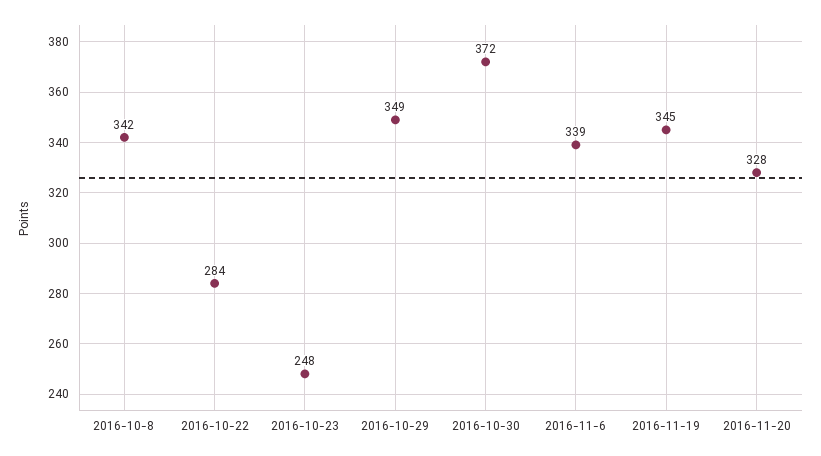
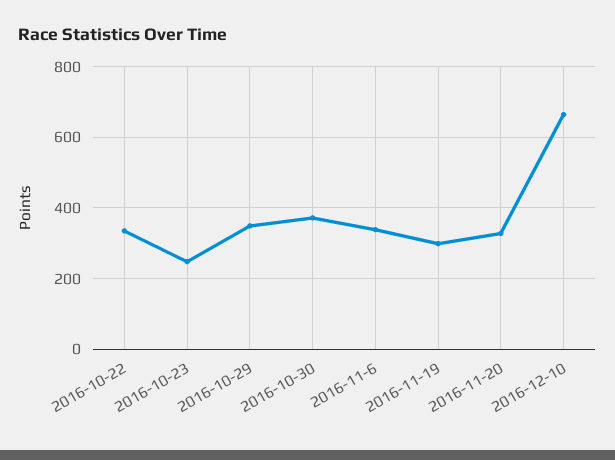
2016-10-8: 342 -> none
2016-10-22: 284 -> 340
2016-11-19: 345 -> 300
2016-12-10: none -> 660

